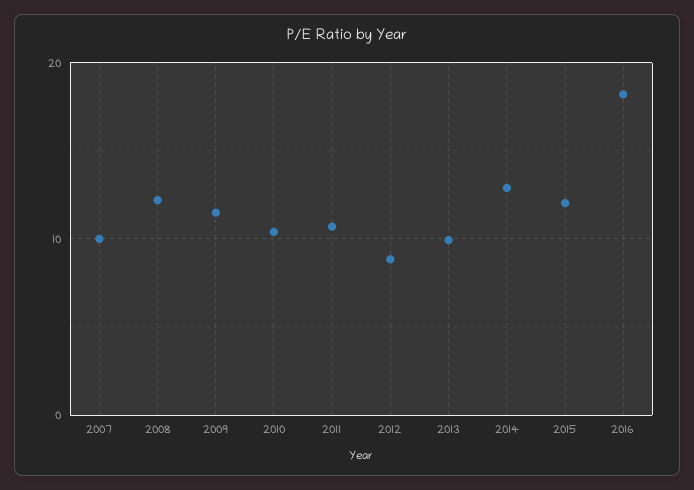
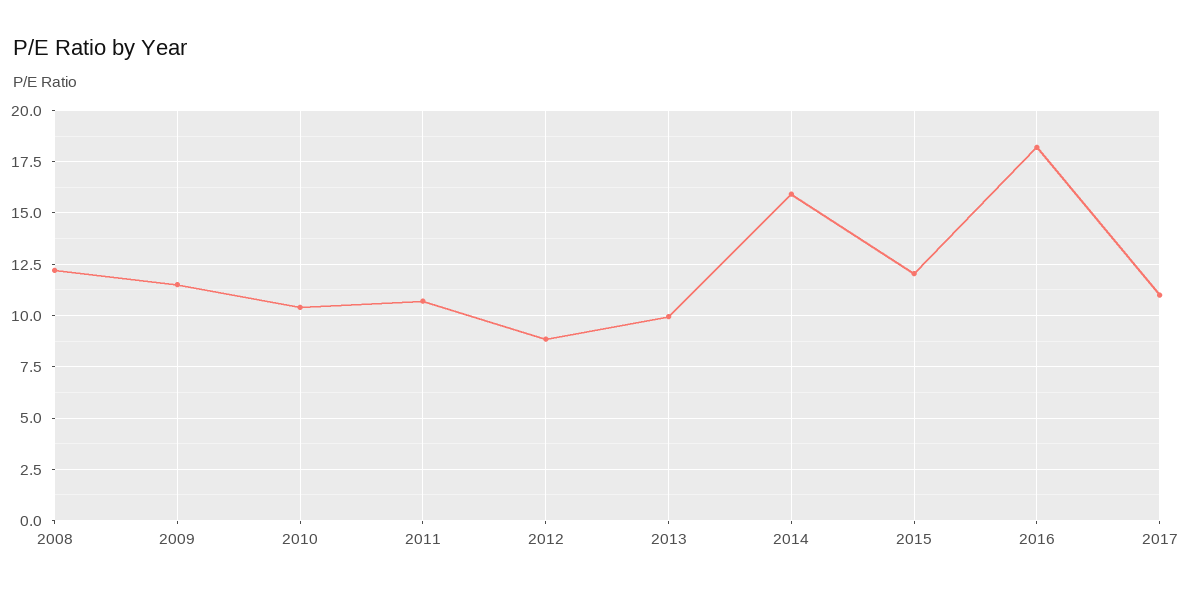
2007: 10 -> none
2014: 13 -> 16
2017: none -> 11

